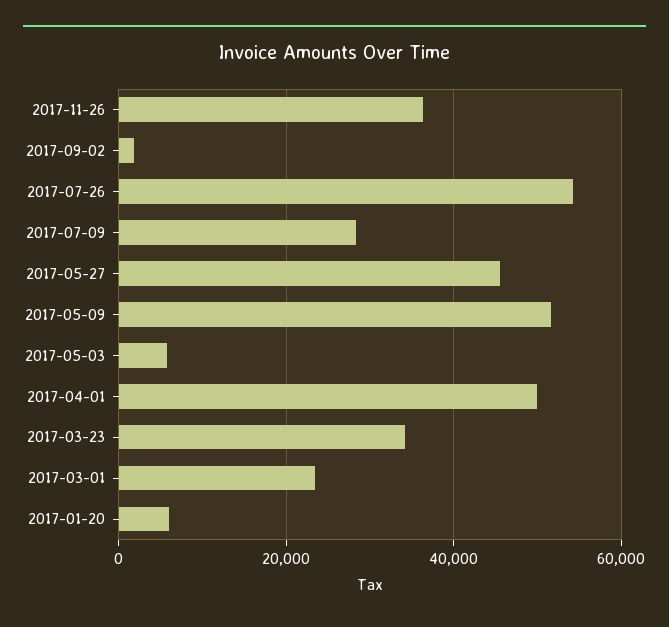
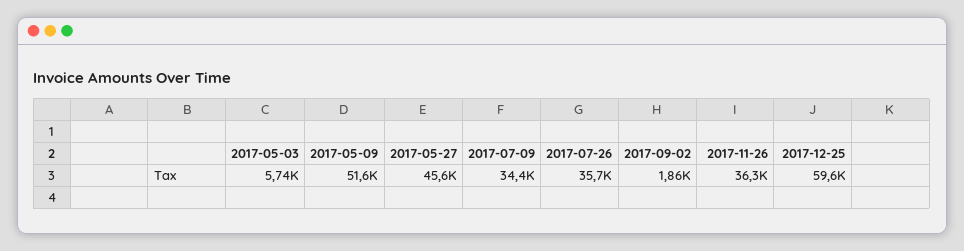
2017-07-26: 54000 -> 35700
2017-07-09: 28000 -> 34400
2017-04-01: 50000 -> none
2017-03-23: 34000 -> none
2017-03-01: 24000 -> none
2017-01-20: 6000 -> none
2017-12-25: none -> 59600

